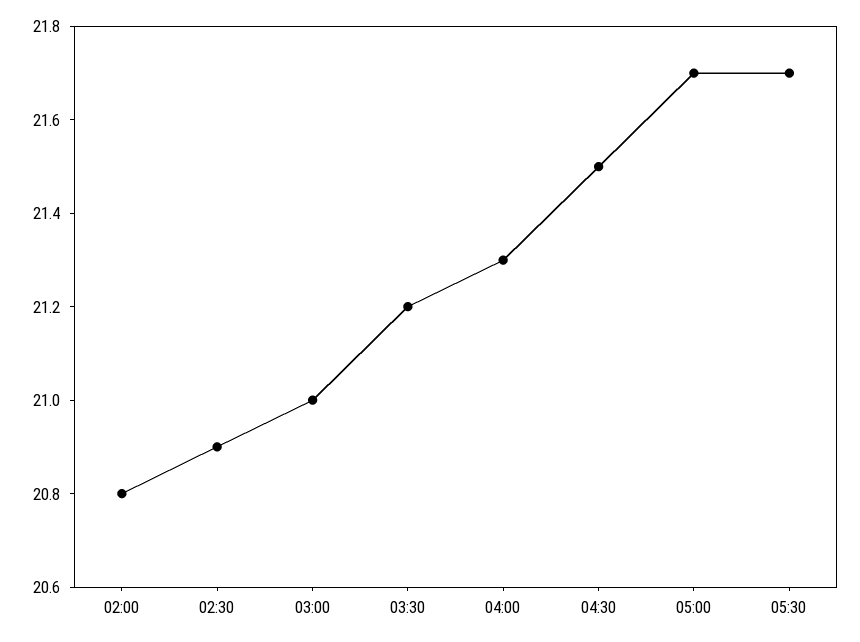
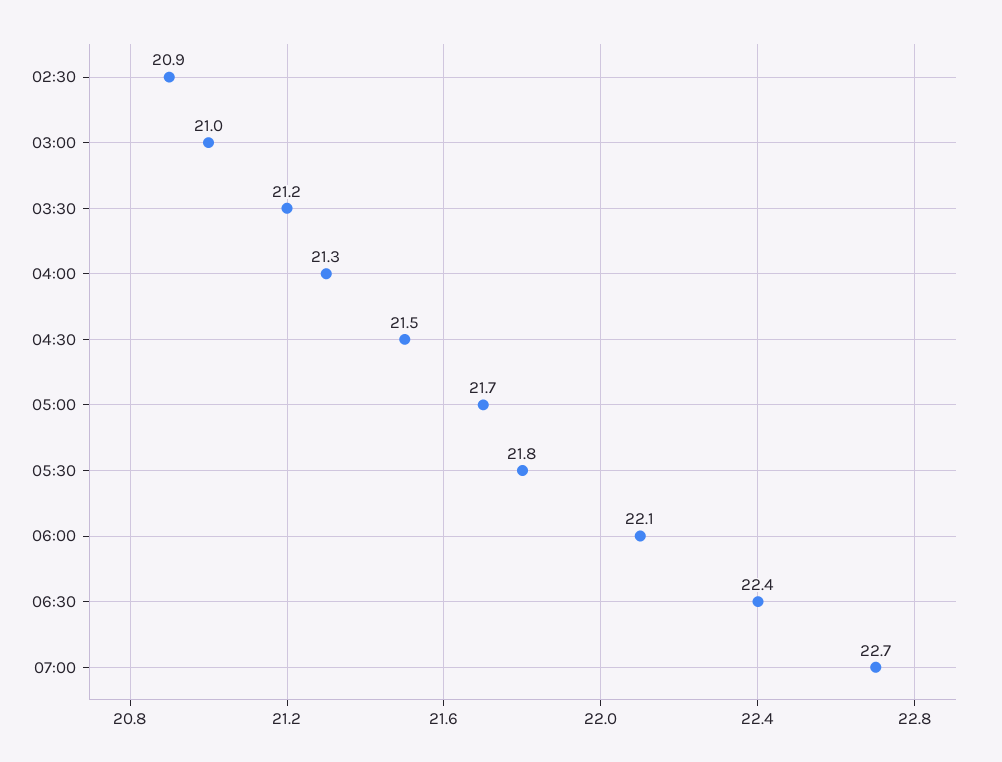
02:00: 20.8 -> none
05:30: 21.7 -> 21.8
06:00: none -> 22.1
06:30: none -> 22.4
07:00: none -> 22.7

